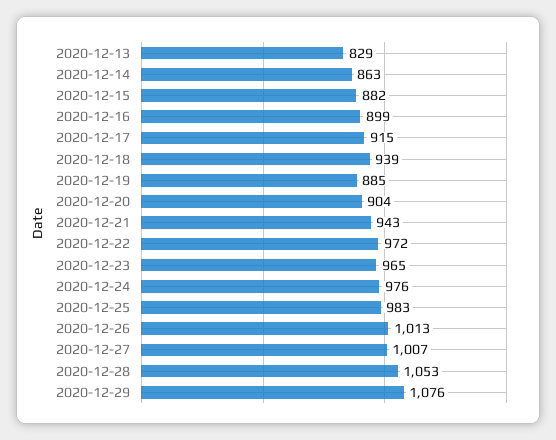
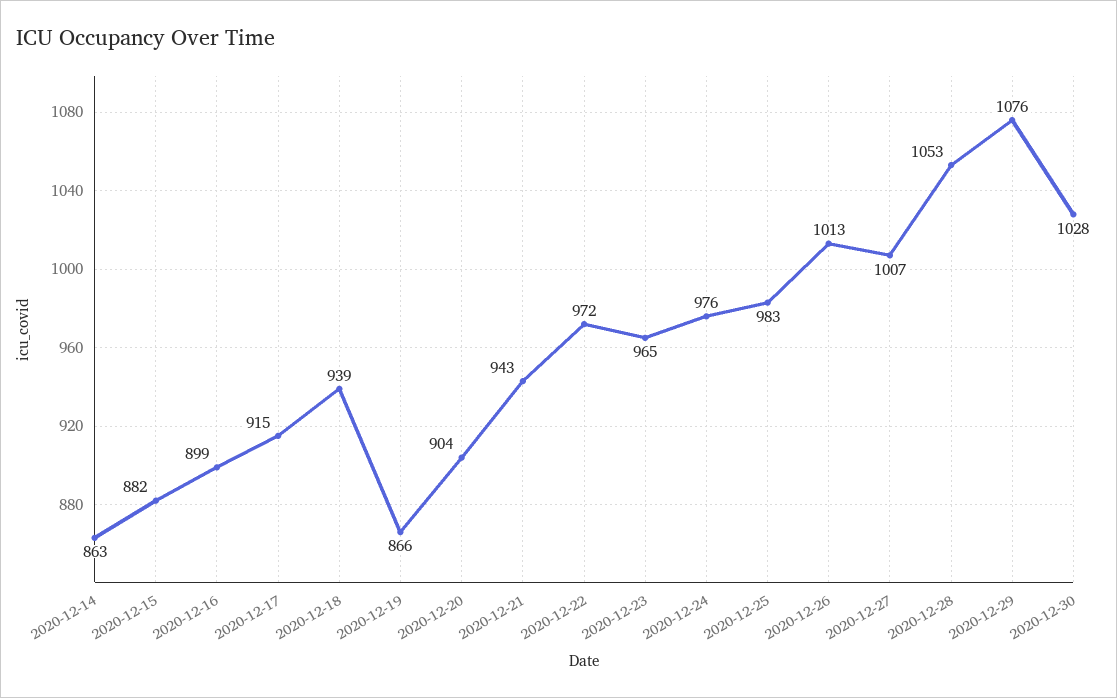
2020-12-13: 829 -> none
2020-12-19: 885 -> 866
2020-12-30: none -> 1028

